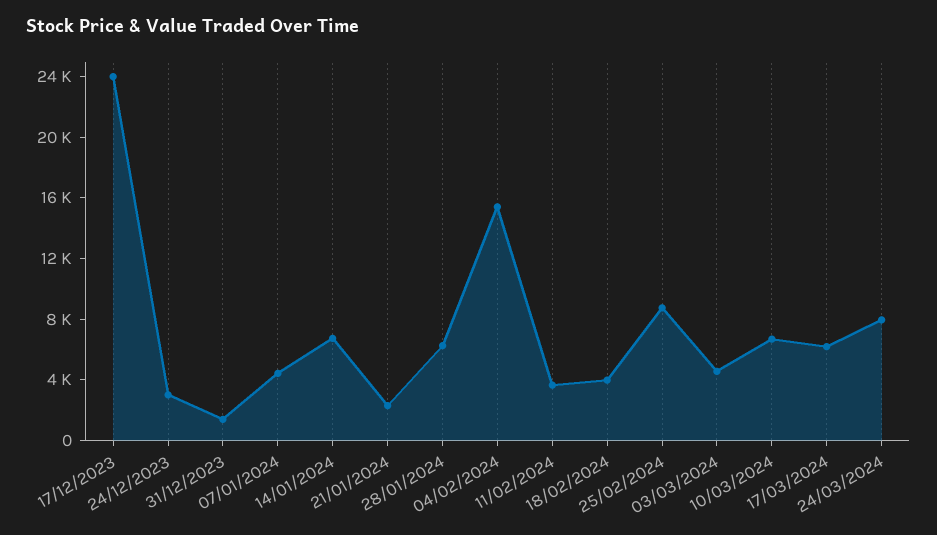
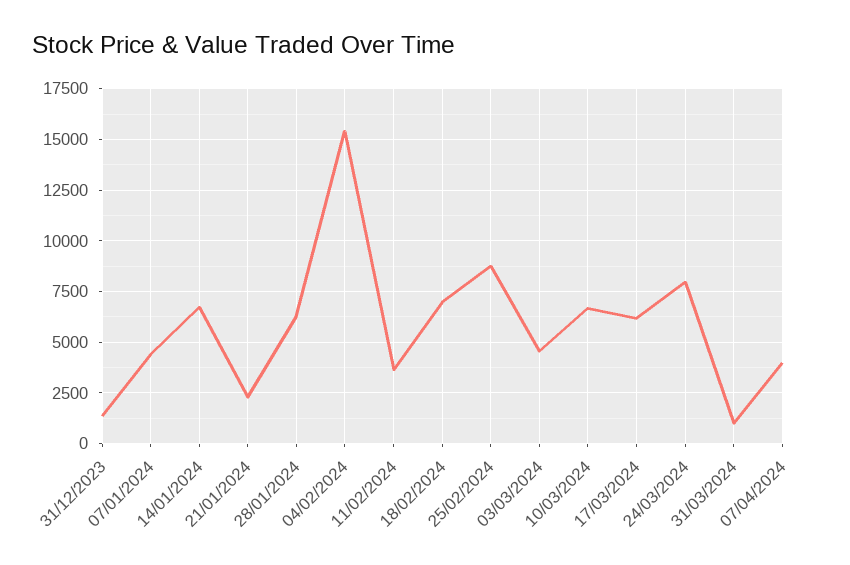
17/12/2023: 24000 -> none
24/12/2023: 3000 -> none
18/02/2024: 4000 -> 7000
31/03/2024: none -> 1000
07/04/2024: none -> 4000

